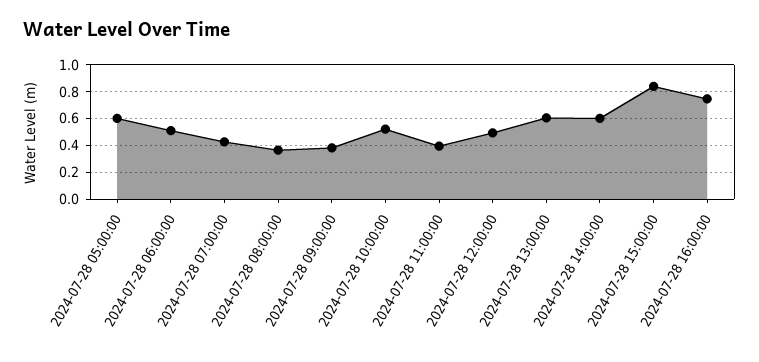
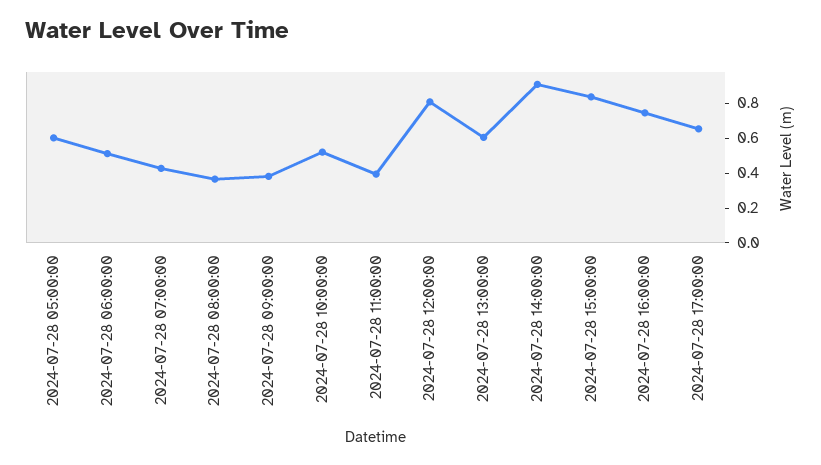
2024-07-28 12:00:00: 0.5 -> 0.8
2024-07-28 14:00:00: 0.6 -> 0.9
2024-07-28 17:00:00: none -> 0.65

